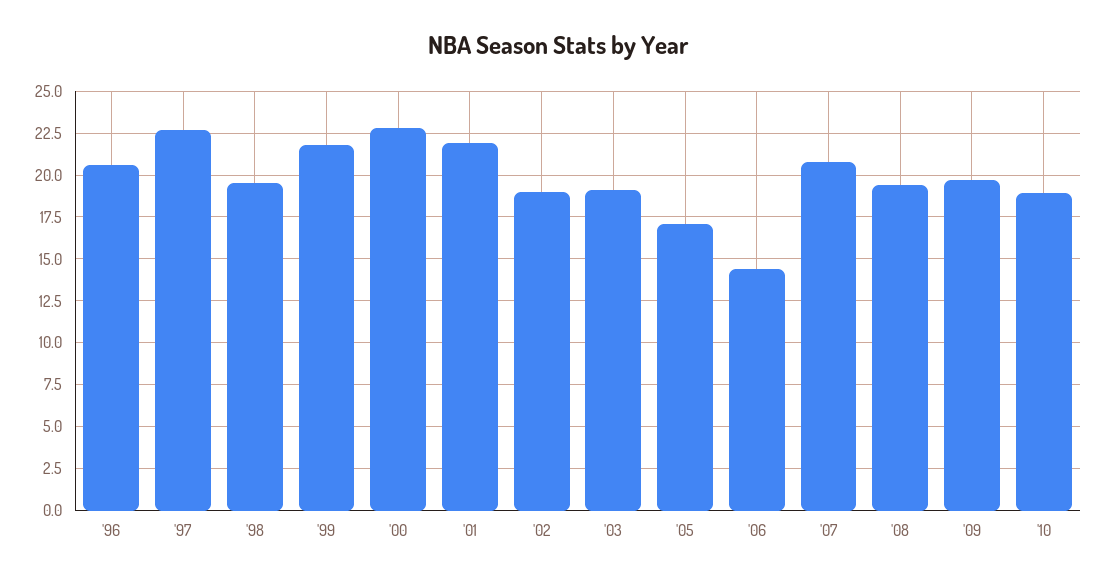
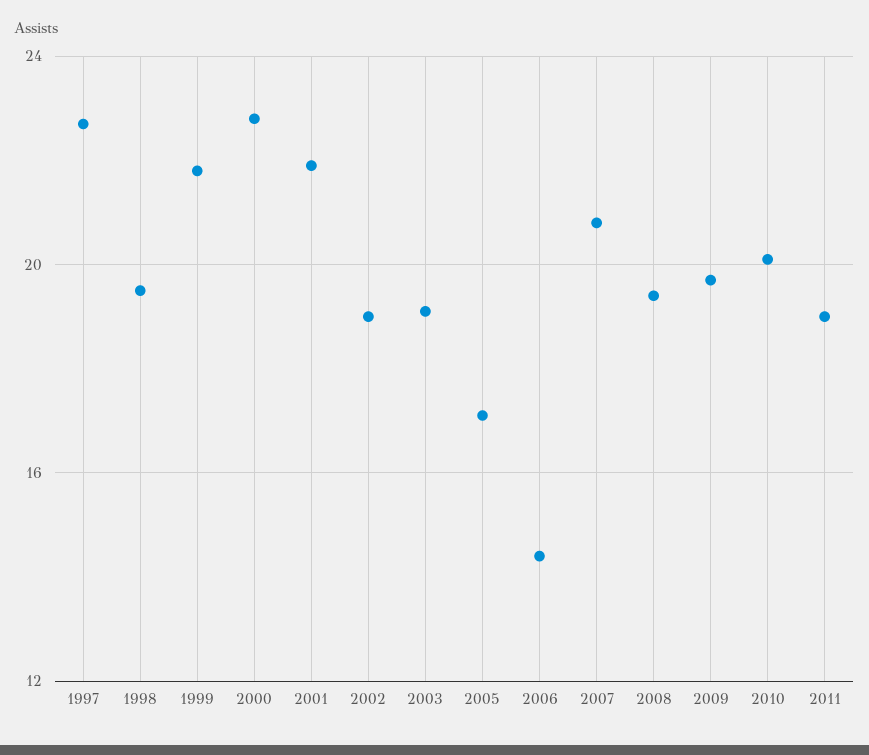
'96: 20.5 -> none
'10: 19 -> 20
2011: none -> 19

